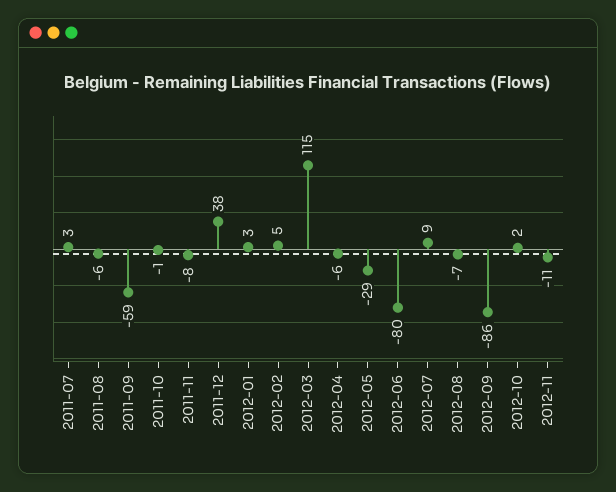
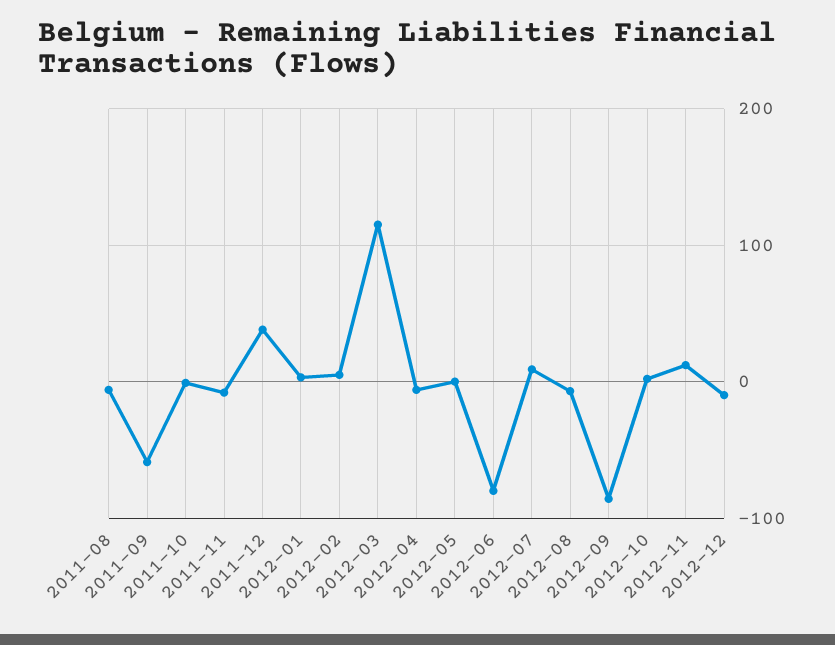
2011-07: 3 -> none
2012-05: -29 -> 0
2012-11: -11 -> 10
2012-12: none -> -10

